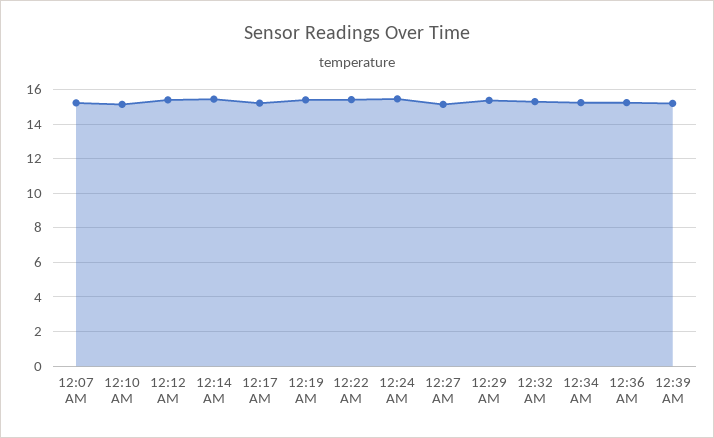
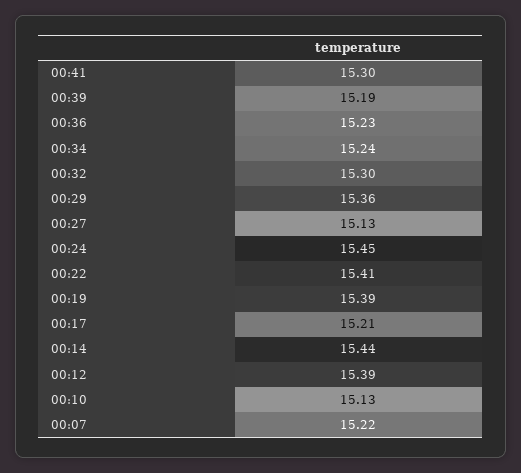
00:41: none -> 15.3

